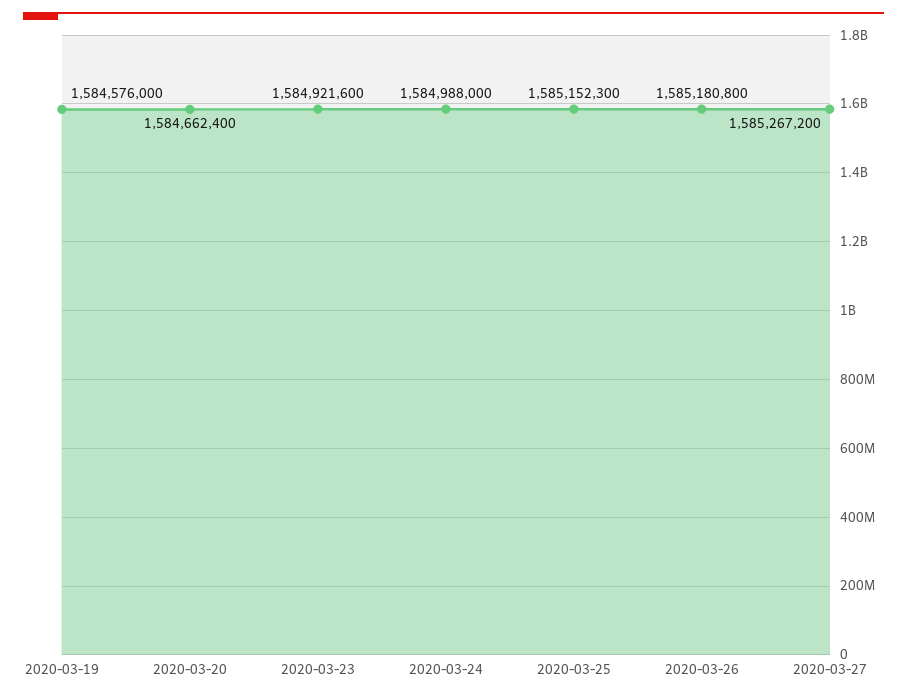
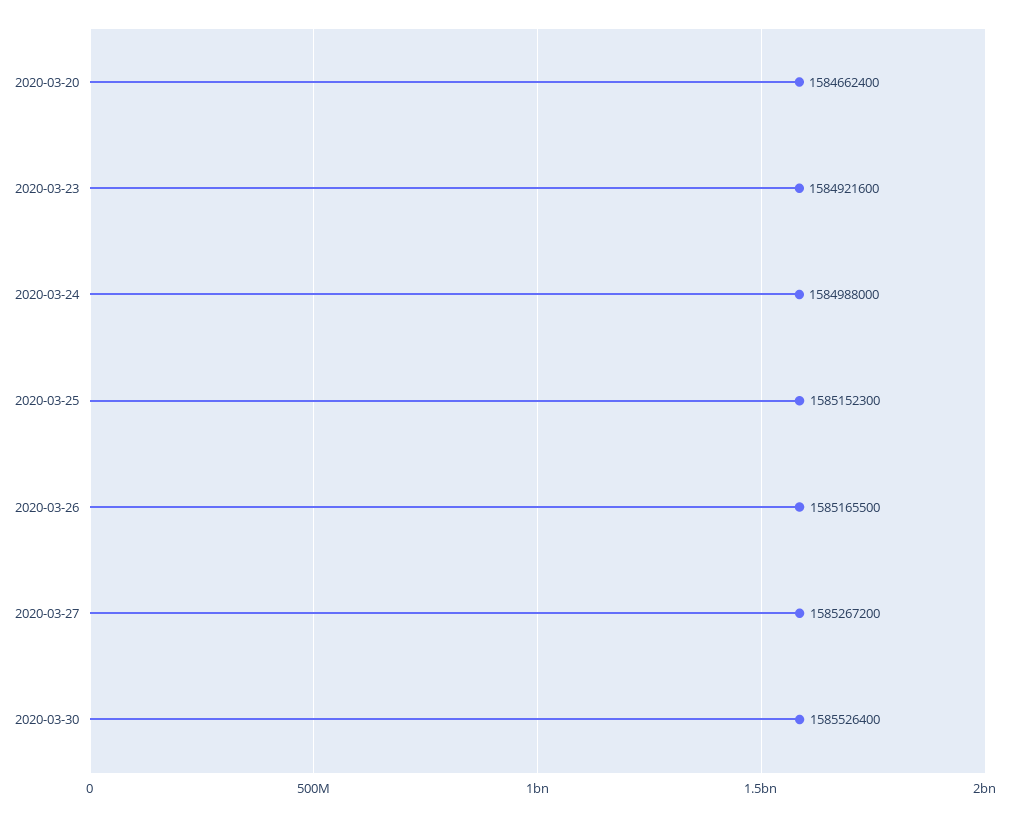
2020-03-19: 1584576000 -> none
2020-03-26: 1585180800 -> 1585165500
2020-03-30: none -> 1585526400

